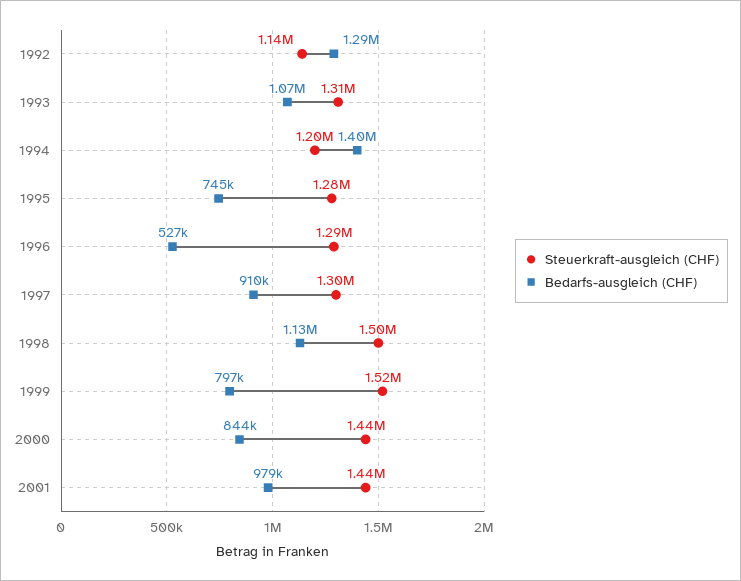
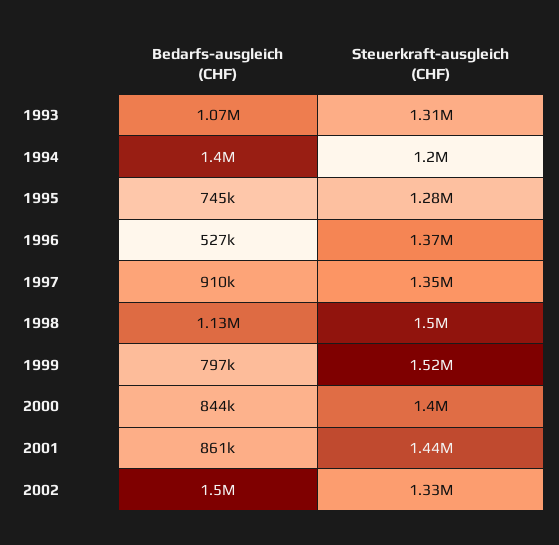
Steuerkraft-ausgleich (CHF), 1992: 1140000 -> none
Bedarfs-ausgleich (CHF), 1992: 1290000 -> none
Steuerkraft-ausgleich (CHF), 1996: 1290000 -> 1370000
Steuerkraft-ausgleich (CHF), 1997: 1300000 -> 1350000
Steuerkraft-ausgleich (CHF), 2000: 1440000 -> 1400000
Bedarfs-ausgleich (CHF), 2001: 979000 -> 861000
Bedarfs-ausgleich (CHF), 2002: none -> 1500000
Steuerkraft-ausgleich (CHF), 2002: none -> 1330000

